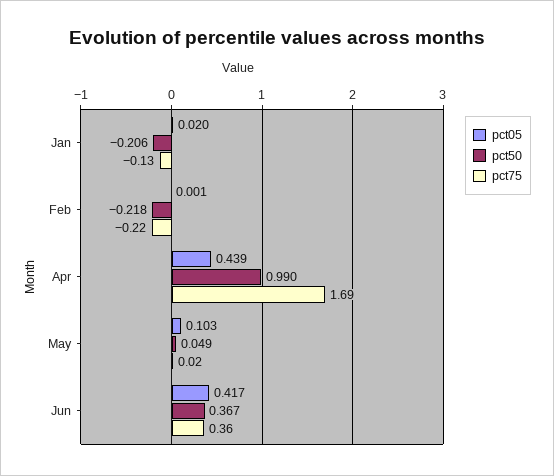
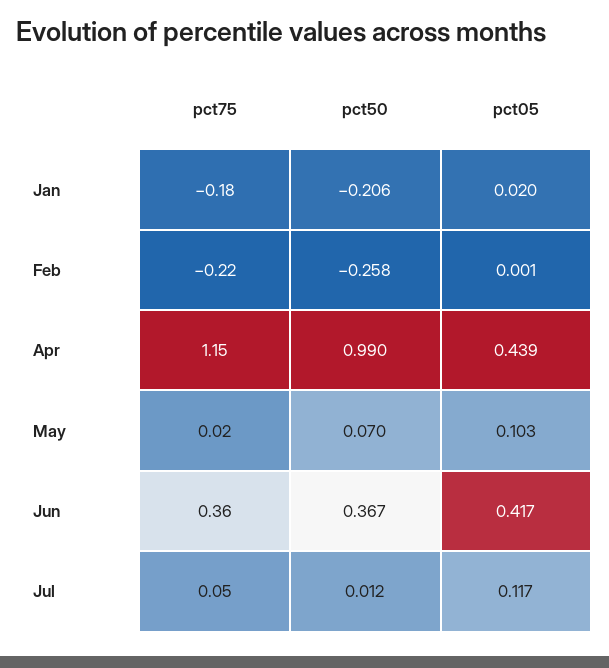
pct75, Jan: -0.13 -> -0.18
pct50, Feb: -0.218 -> -0.258
pct75, Apr: 1.69 -> 1.15
pct50, May: 0.049 -> 0.07
pct75, Jul: none -> 0.05
pct50, Jul: none -> 0.012
pct05, Jul: none -> 0.117

